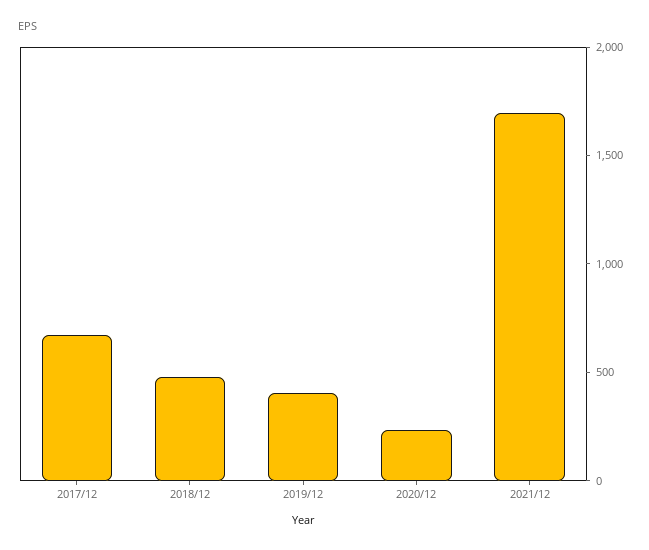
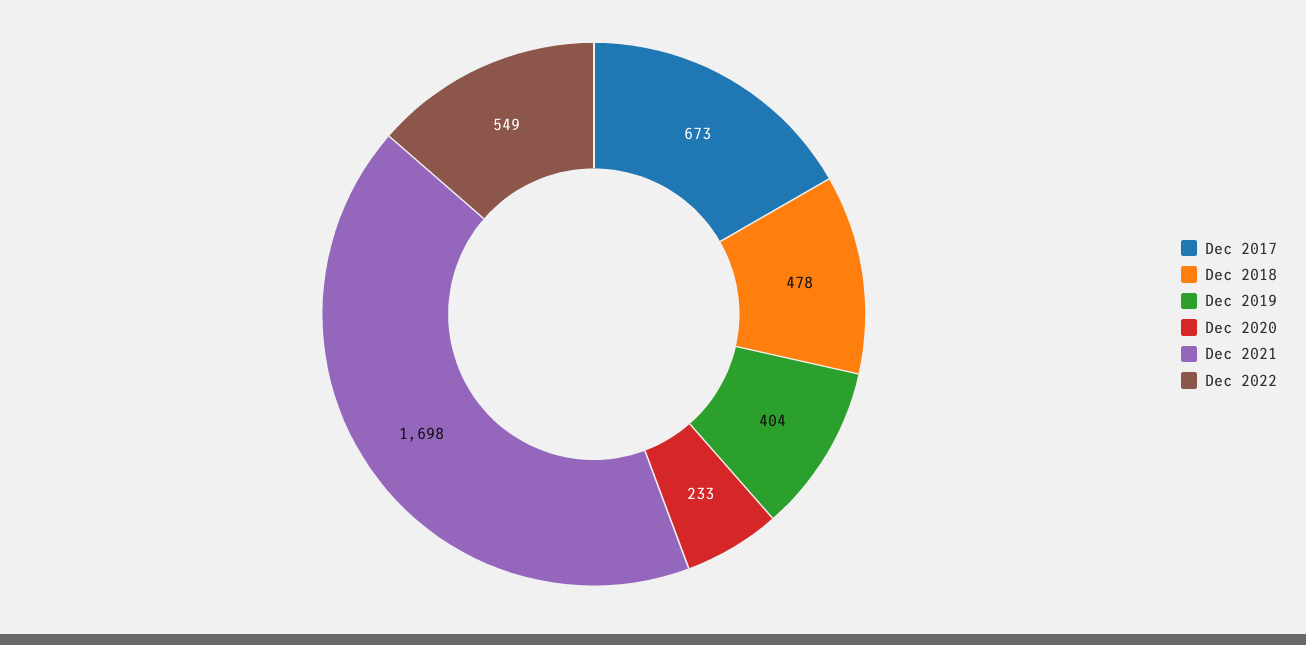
Dec 2022: none -> 549

